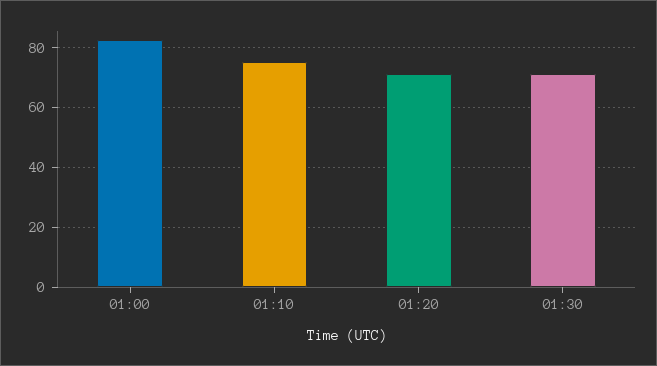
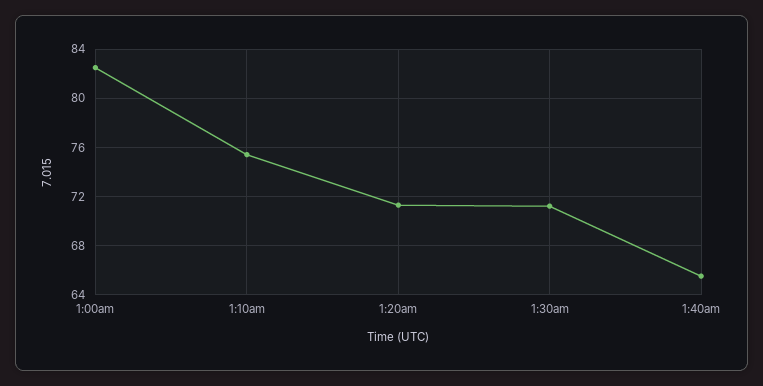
1:40am: none -> 65.5

